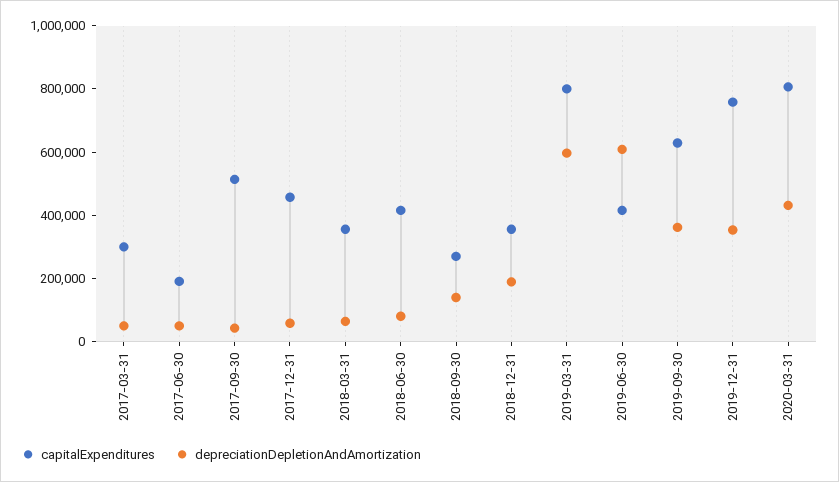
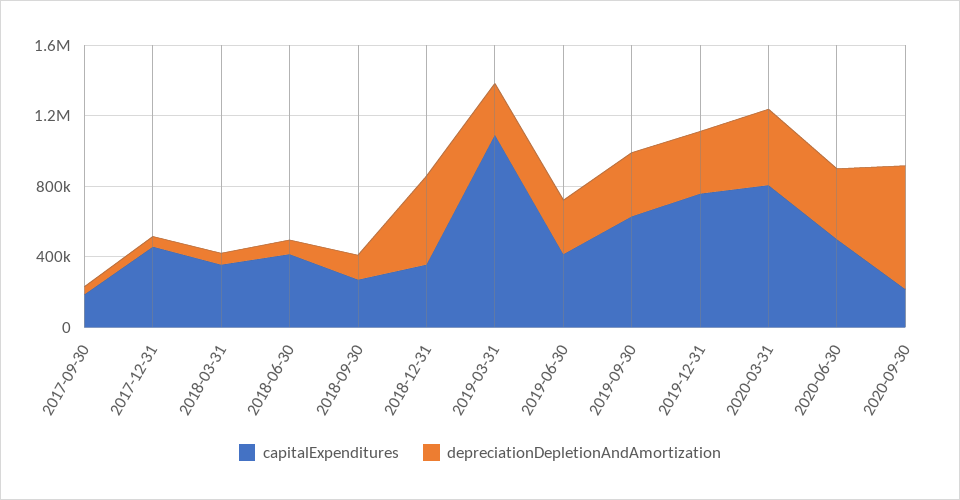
capitalExpenditures, 2017-03-31: 300000 -> none
depreciationDepletionAndAmortization, 2017-03-31: 50000 -> none
capitalExpenditures, 2017-06-30: 200000 -> none
depreciationDepletionAndAmortization, 2017-06-30: 50000 -> none
capitalExpenditures, 2017-09-30: 500000 -> 200000
depreciationDepletionAndAmortization, 2018-12-31: 200000 -> 500000
capitalExpenditures, 2019-03-31: 800000 -> 1100000
depreciationDepletionAndAmortization, 2019-03-31: 600000 -> 300000
depreciationDepletionAndAmortization, 2019-06-30: 600000 -> 300000
capitalExpenditures, 2020-06-30: none -> 500000
depreciationDepletionAndAmortization, 2020-06-30: none -> 400000
capitalExpenditures, 2020-09-30: none -> 200000
depreciationDepletionAndAmortization, 2020-09-30: none -> 700000

